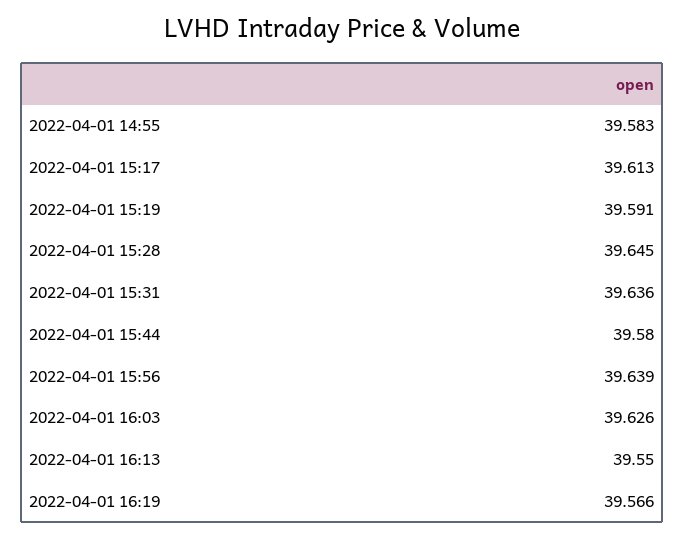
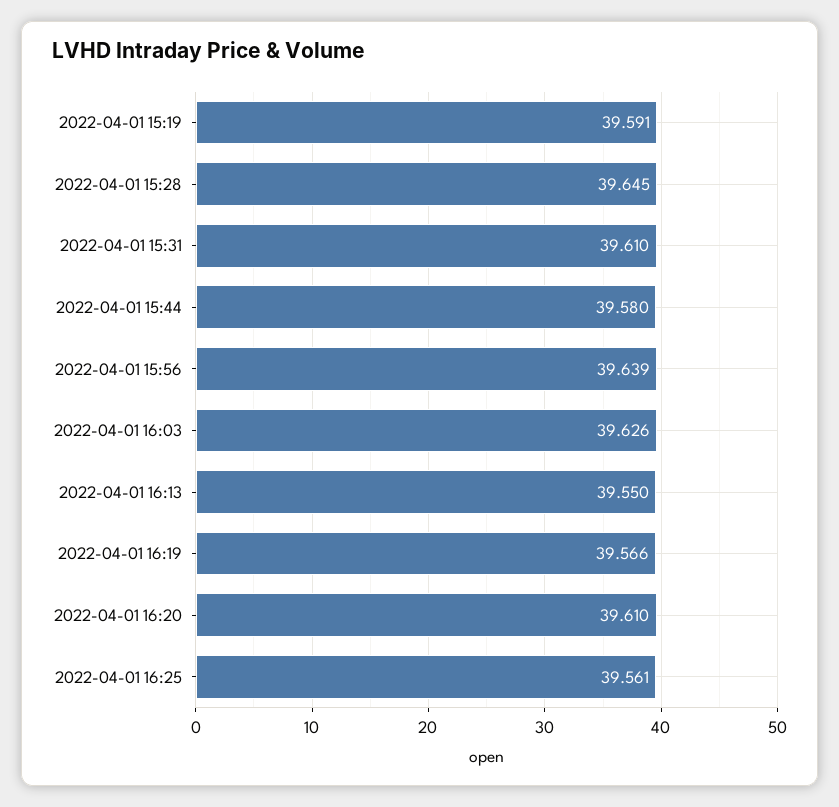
2022-04-01 14:55: 39.583 -> none
2022-04-01 15:17: 39.613 -> none
2022-04-01 15:31: 39.636 -> 39.61
2022-04-01 16:20: none -> 39.61
2022-04-01 16:25: none -> 39.561

